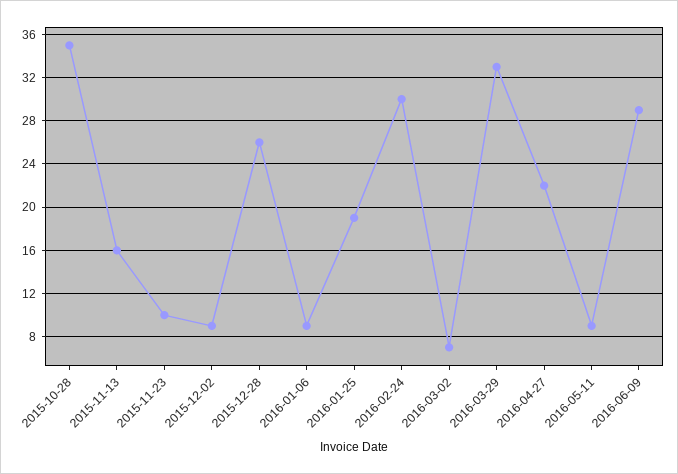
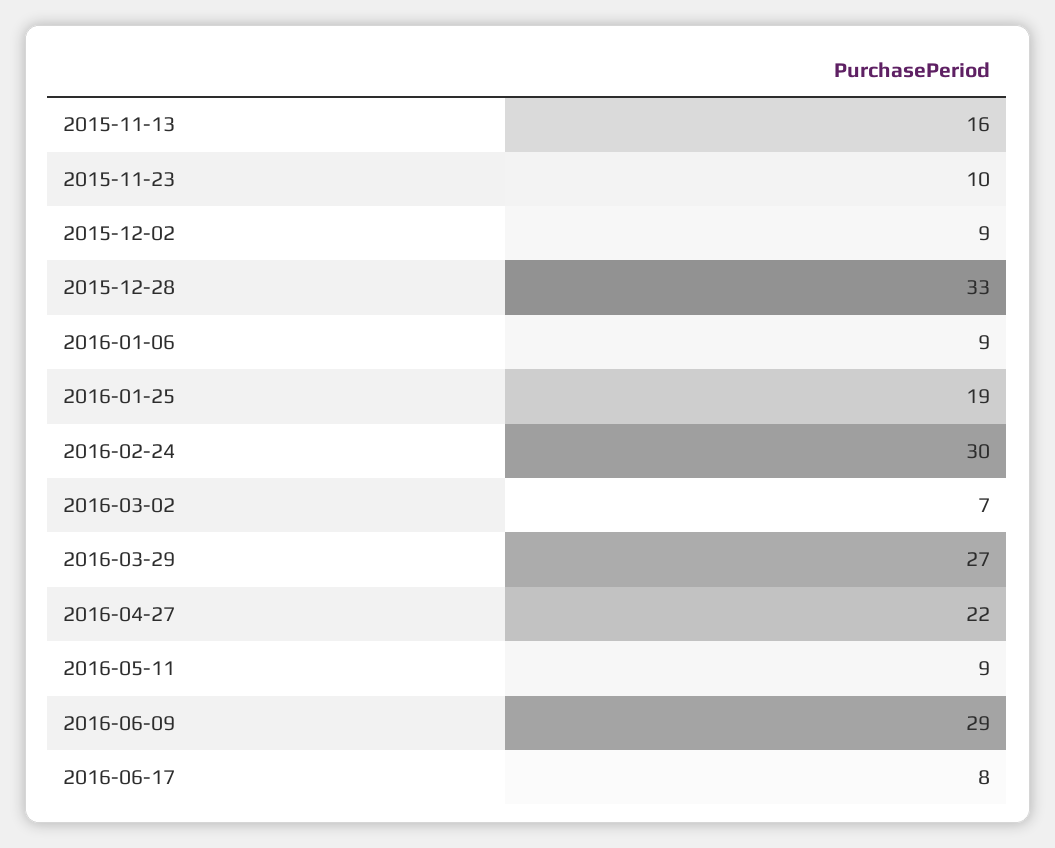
2015-10-28: 35 -> none
2015-12-28: 26 -> 33
2016-03-29: 33 -> 27
2016-06-17: none -> 8

